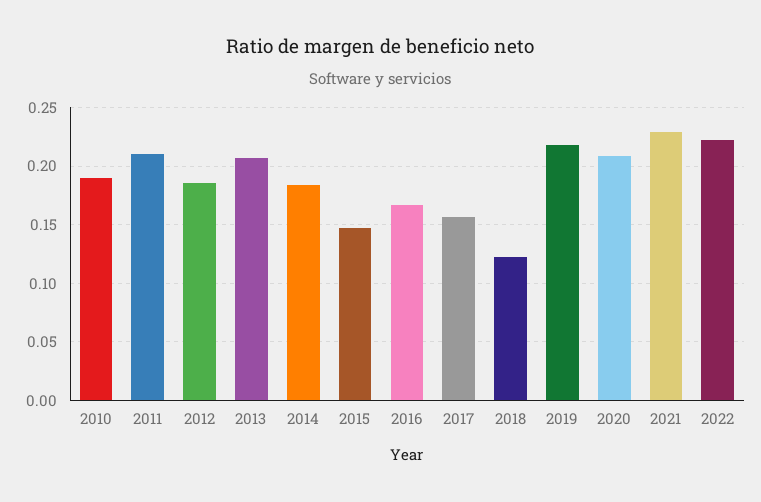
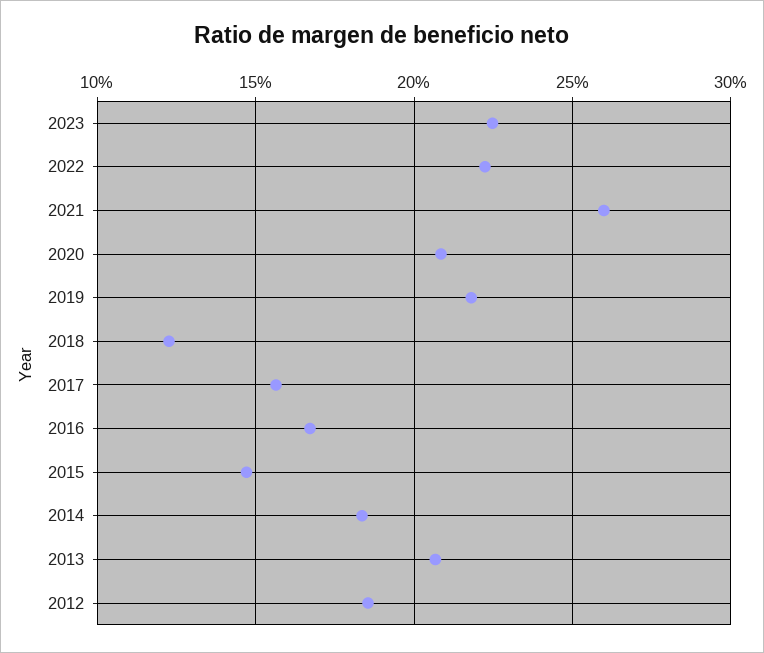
2010: 0.19 -> none
2011: 0.21 -> none
2021: 0.23 -> 0.26
2023: none -> 0.225

